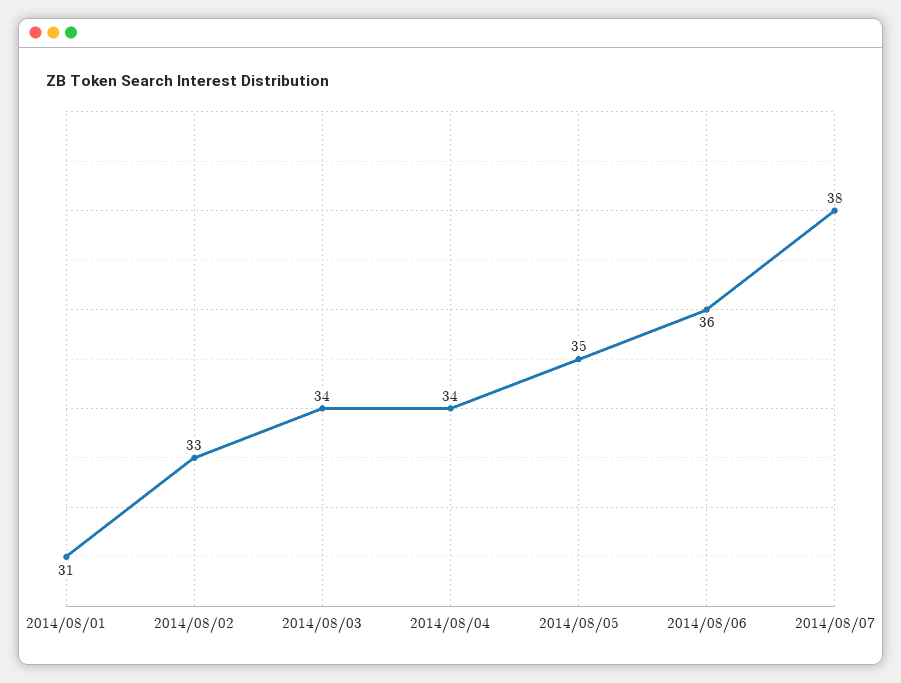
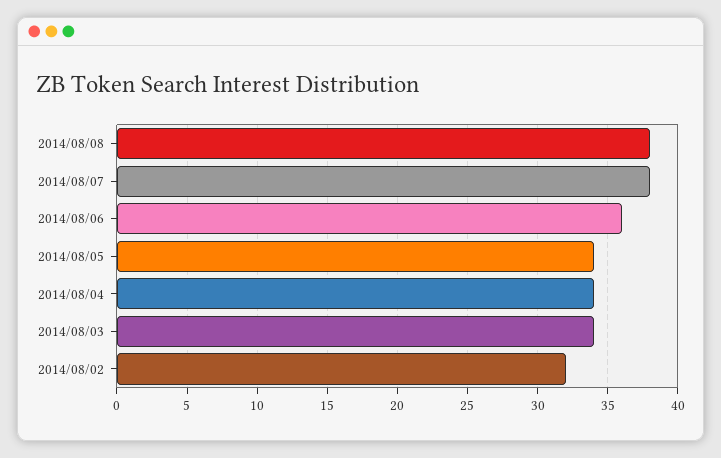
2014/08/01: 31 -> none
2014/08/02: 33 -> 32
2014/08/05: 35 -> 34
2014/08/08: none -> 38

